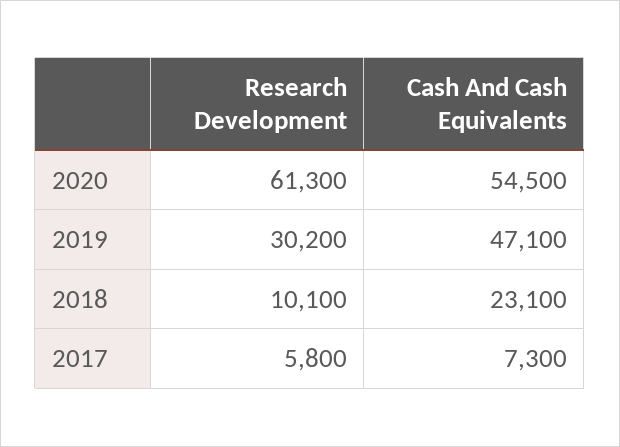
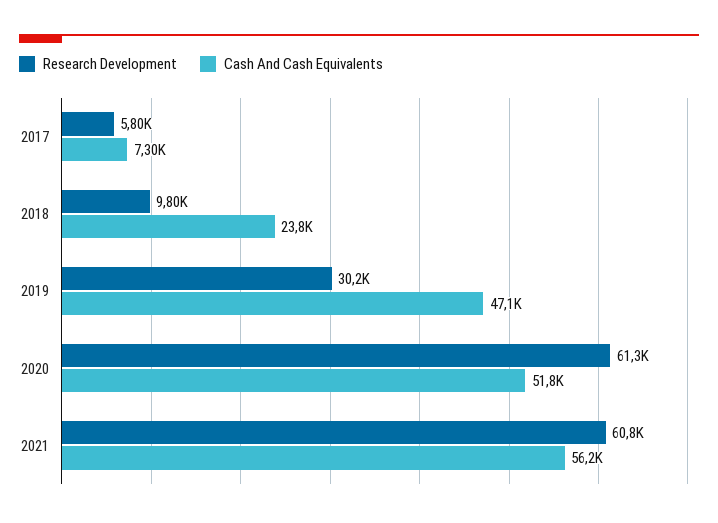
Cash And Cash Equivalents, 2020: 54500 -> 51800
Research Development, 2018: 10100 -> 9800
Cash And Cash Equivalents, 2018: 23100 -> 23800
Research Development, 2021: none -> 60800
Cash And Cash Equivalents, 2021: none -> 56200

